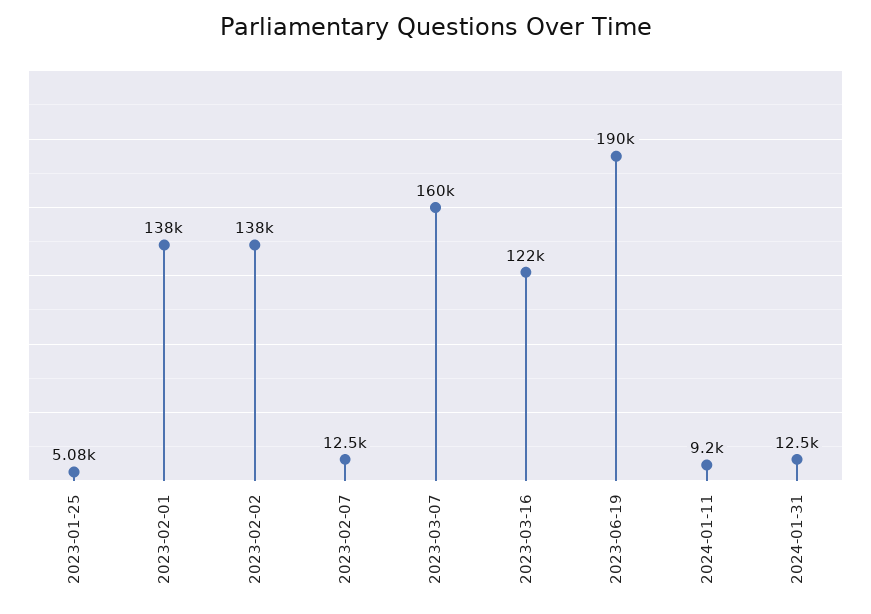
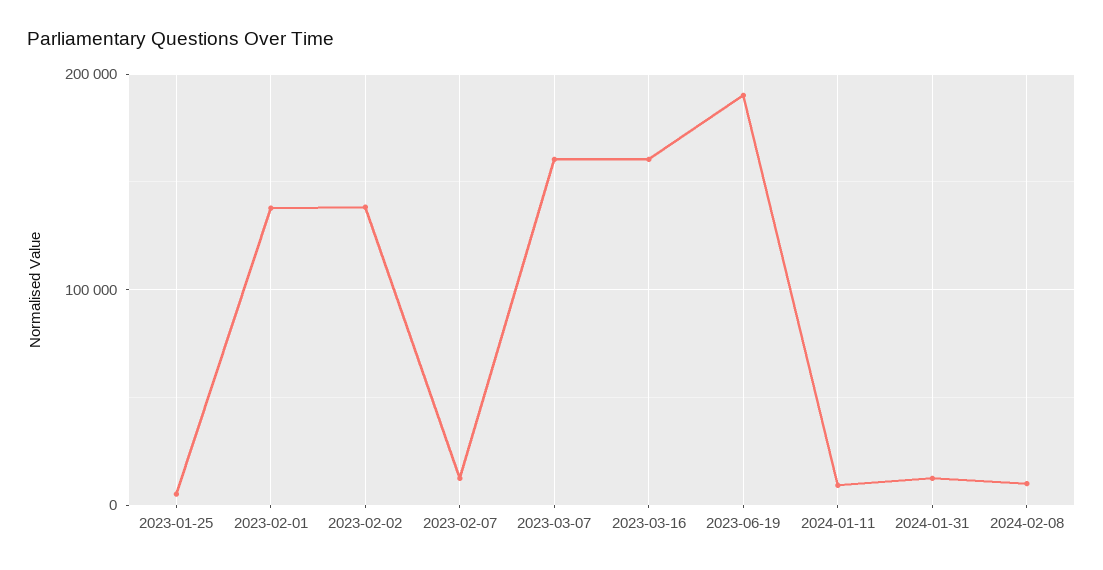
2023-03-16: 122000 -> 160000
2024-02-08: none -> 10000

